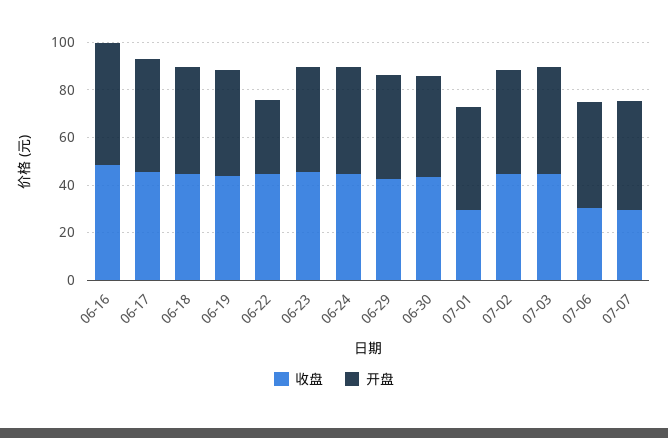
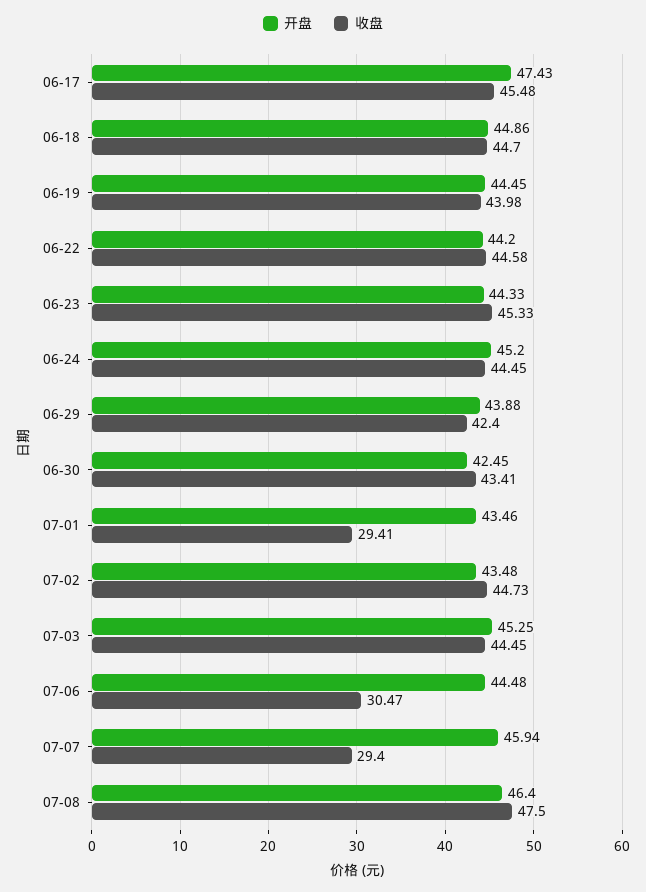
收盘, 06-16: 50 -> none
开盘, 06-16: 50 -> none
开盘, 06-22: 30 -> 44.2
开盘, 07-08: none -> 46.4
收盘, 07-08: none -> 47.5

